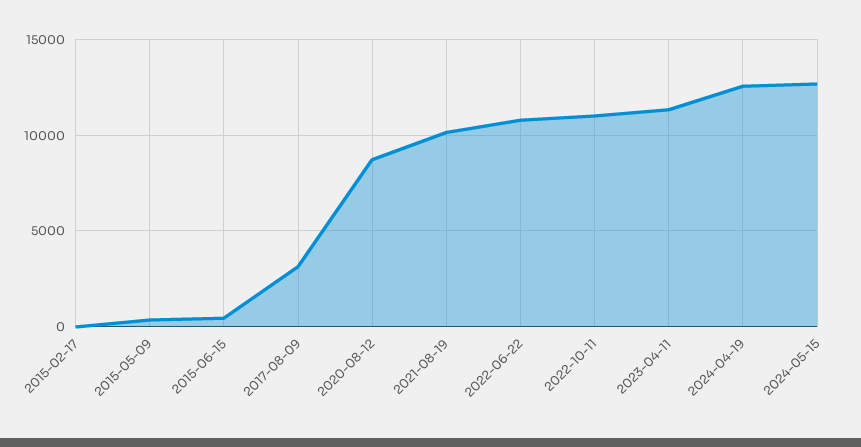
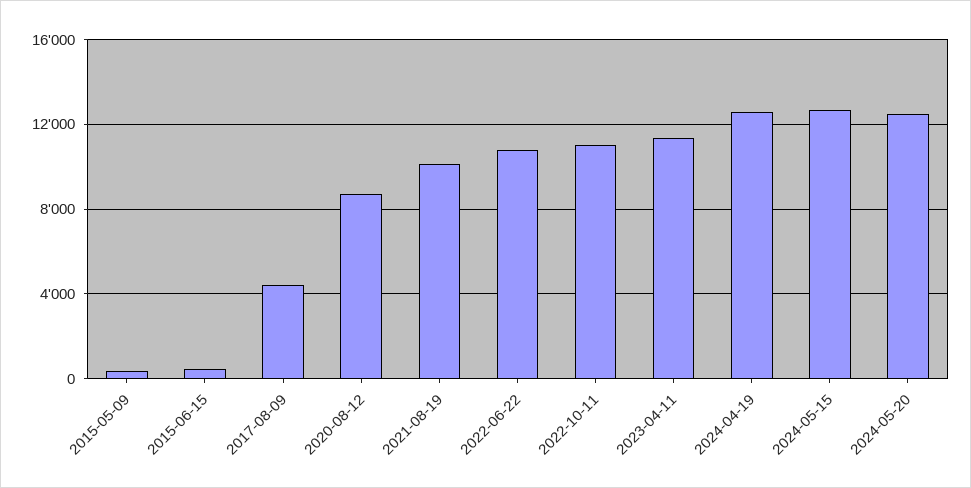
2015-02-17: 0 -> none
2017-08-09: 3000 -> 4500
2024-05-20: none -> 12500

